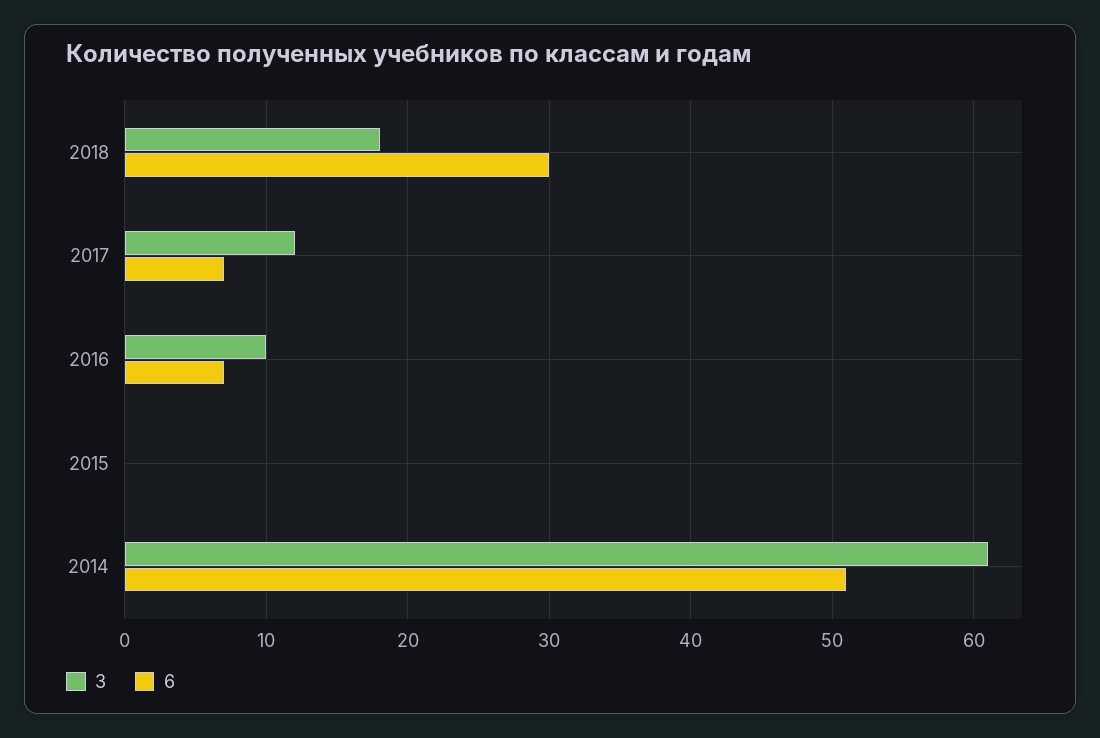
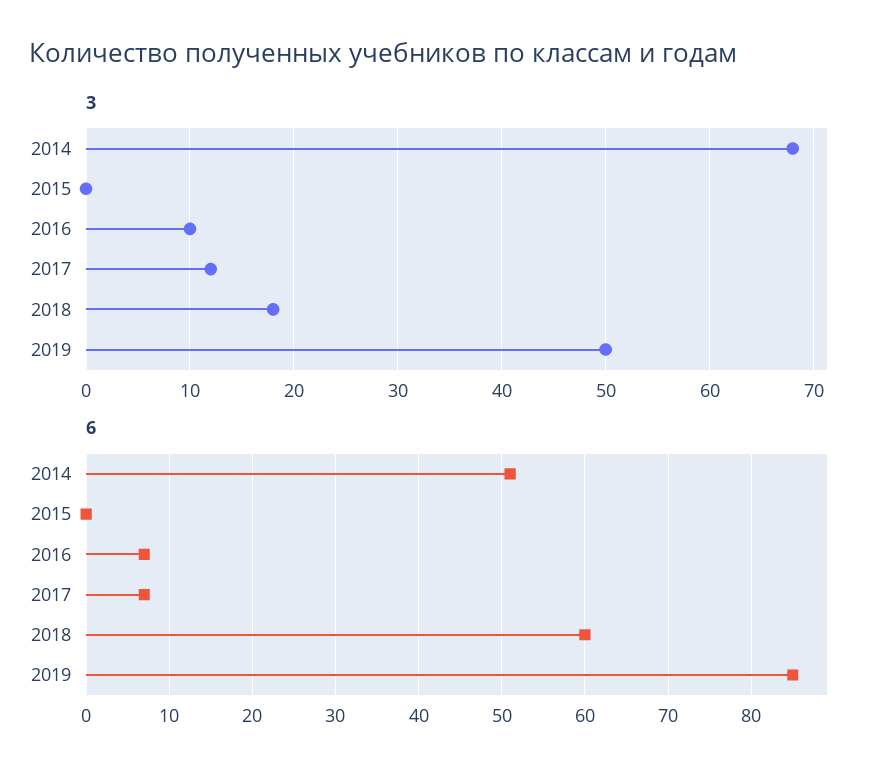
6, 2018: 30 -> 60
3, 2014: 61 -> 68
3, 2019: none -> 50
6, 2019: none -> 85

